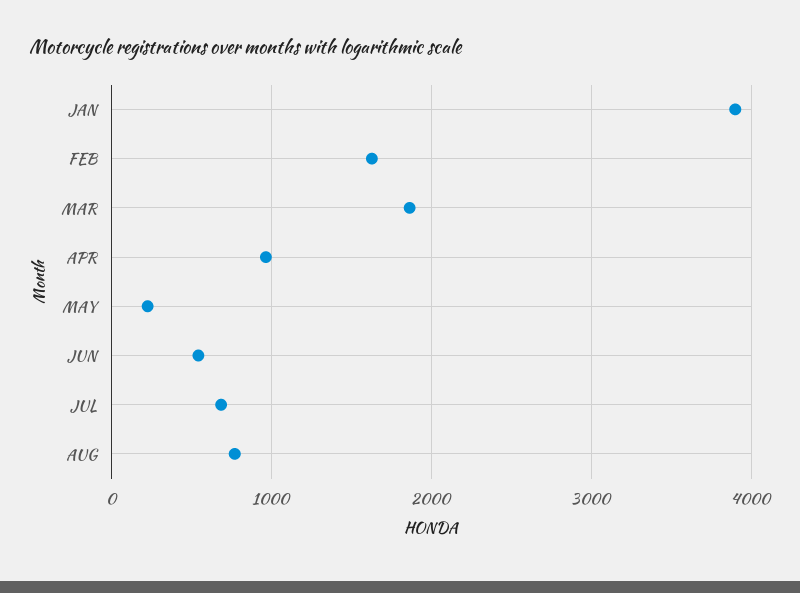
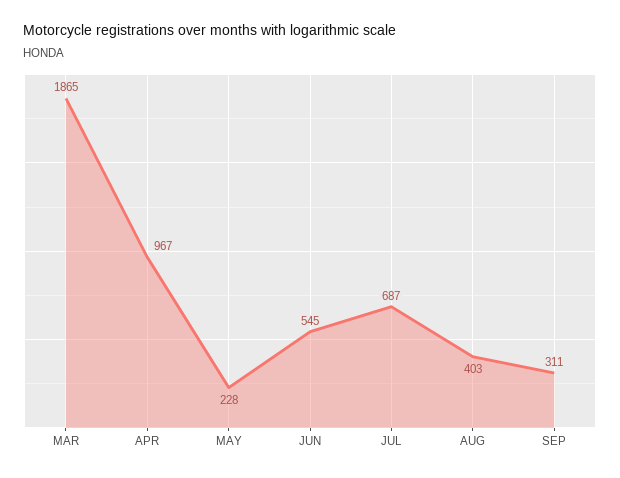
JAN: 3900 -> none
FEB: 1600 -> none
AUG: 800 -> 403
SEP: none -> 311

